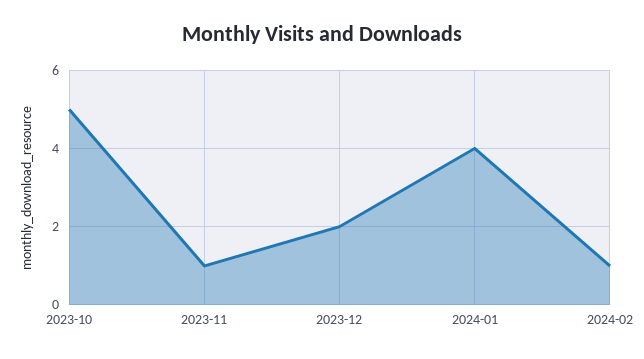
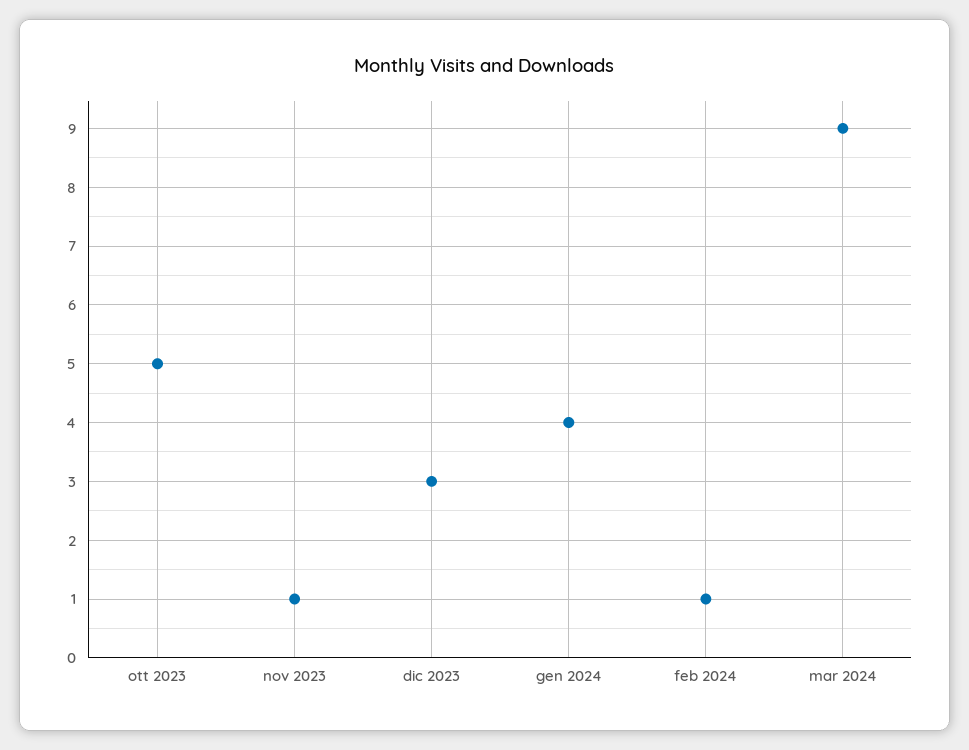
2023-12: 2 -> 3
mar 2024: none -> 9

